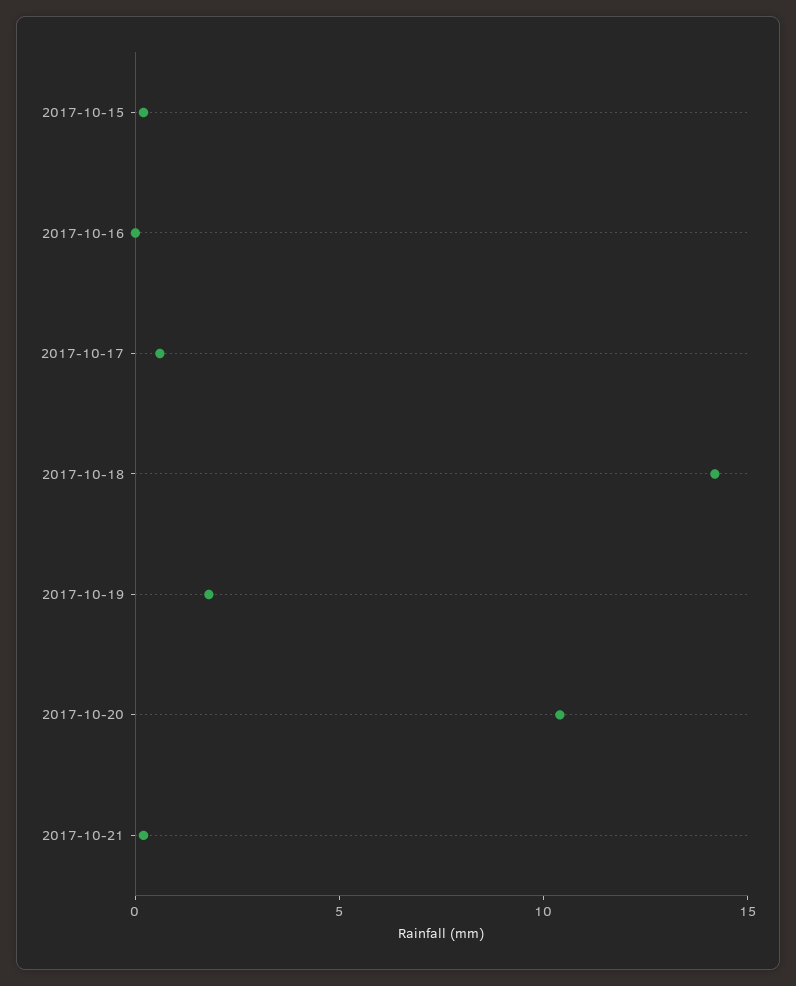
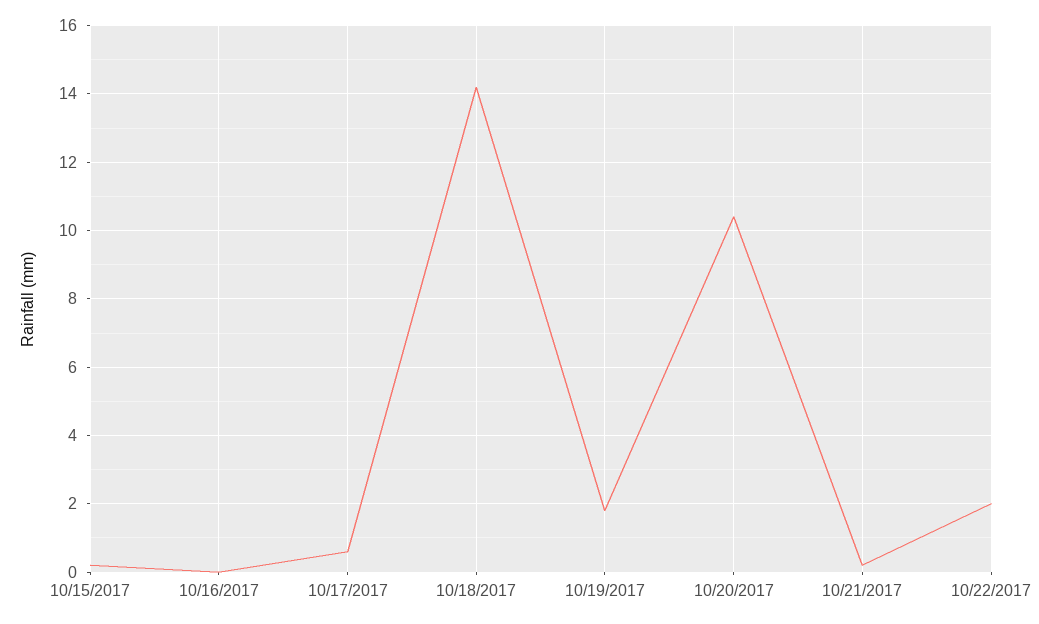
10/22/2017: none -> 2

